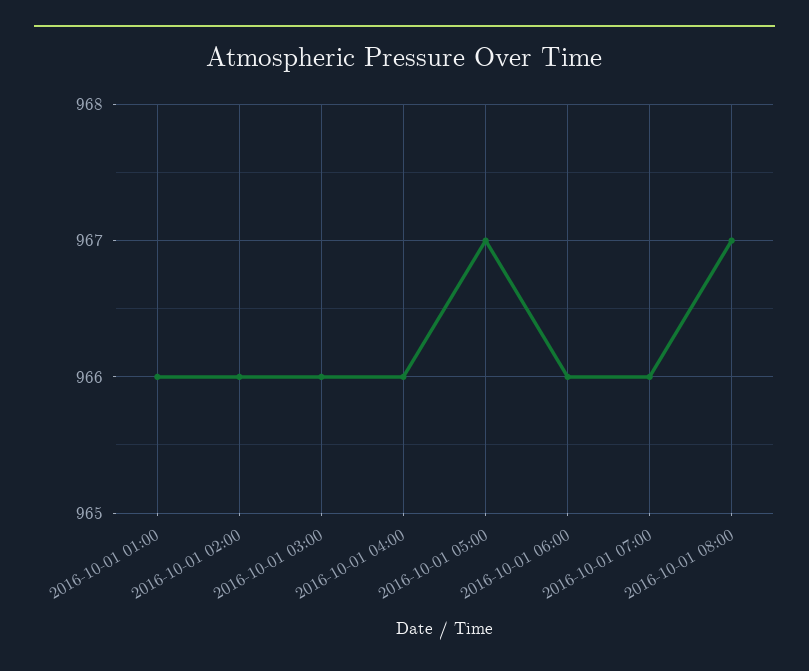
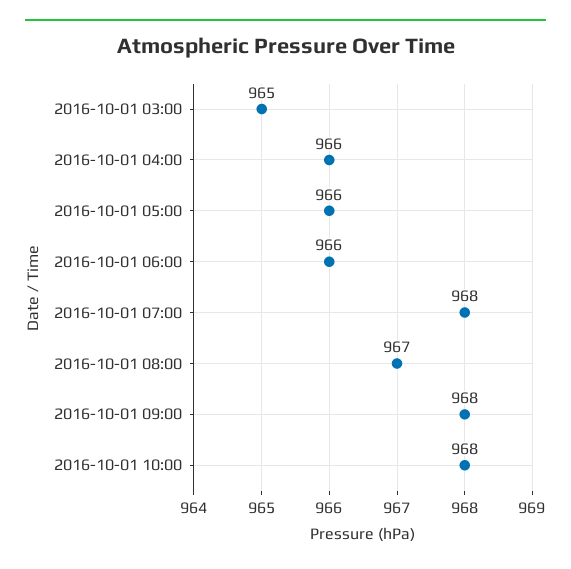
2016-10-01 01:00: 966 -> none
2016-10-01 02:00: 966 -> none
2016-10-01 03:00: 966 -> 965
2016-10-01 05:00: 967 -> 966
2016-10-01 07:00: 966 -> 968
2016-10-01 09:00: none -> 968
2016-10-01 10:00: none -> 968

